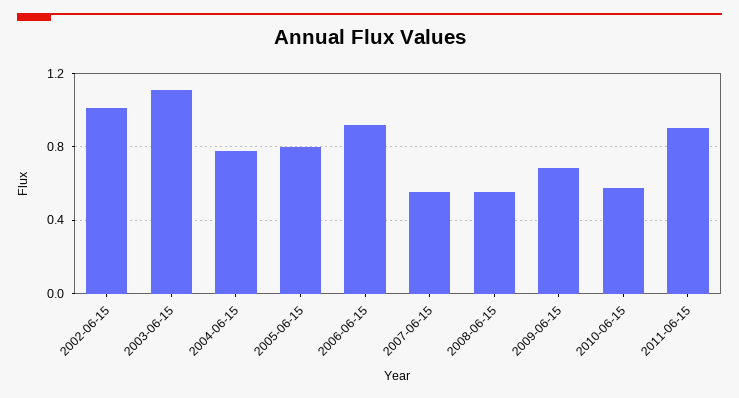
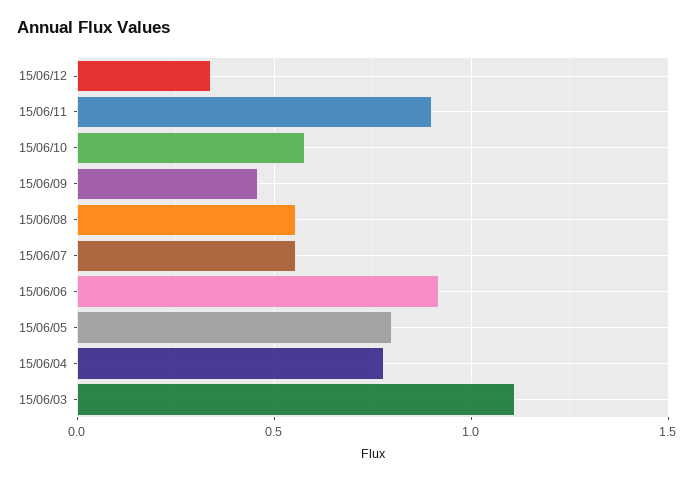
2002-06-15: 1 -> none
2009-06-15: 0.7 -> 0.45
15/06/12: none -> 0.35

